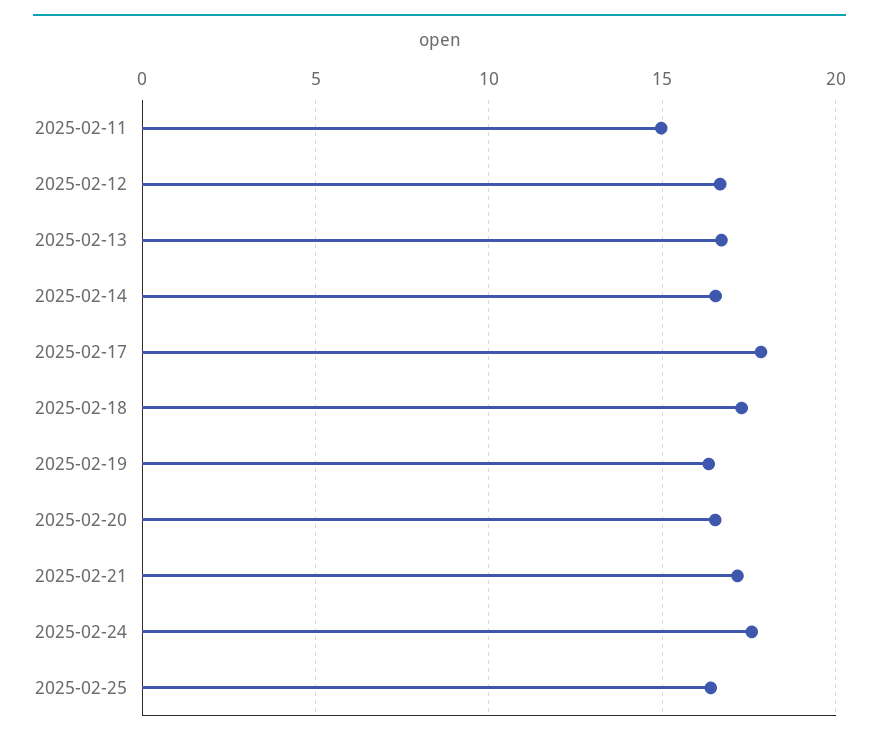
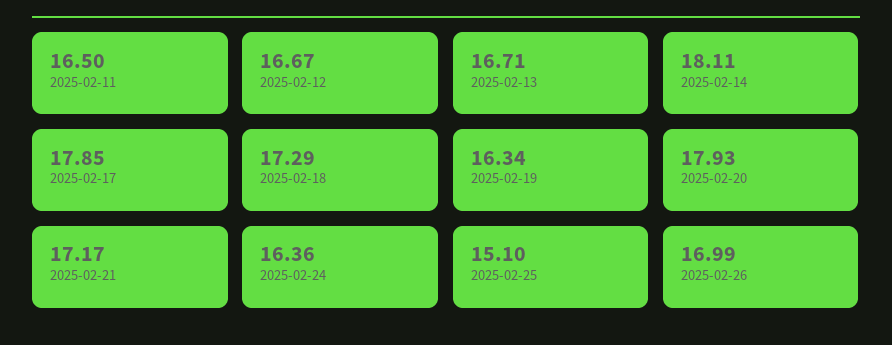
2025-02-11: 15 -> 16.5
2025-02-14: 16.5 -> 18.11
2025-02-20: 16.5 -> 17.93
2025-02-24: 17.5 -> 16.36
2025-02-25: 16.5 -> 15.1
2025-02-26: none -> 16.99

